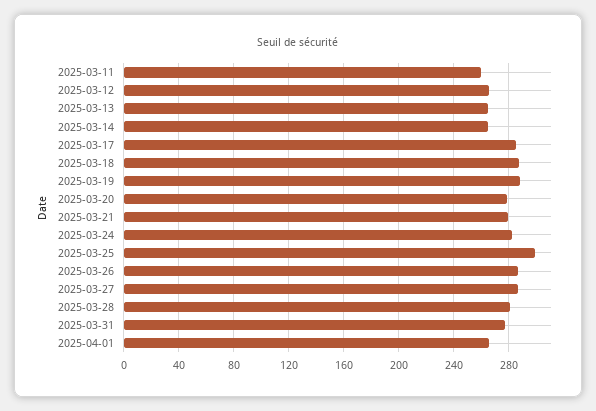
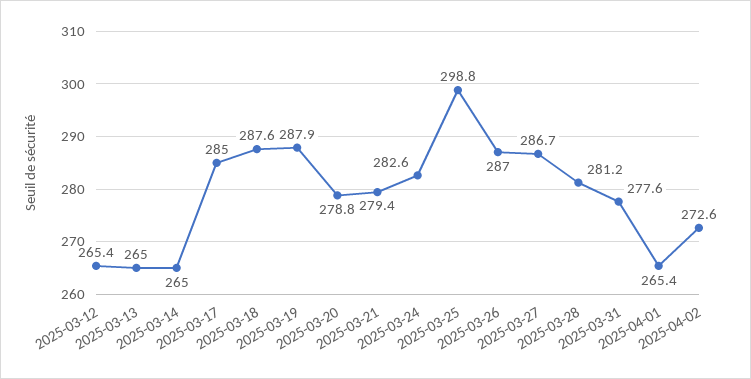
2025-03-11: 260 -> none
2025-04-02: none -> 272.6

